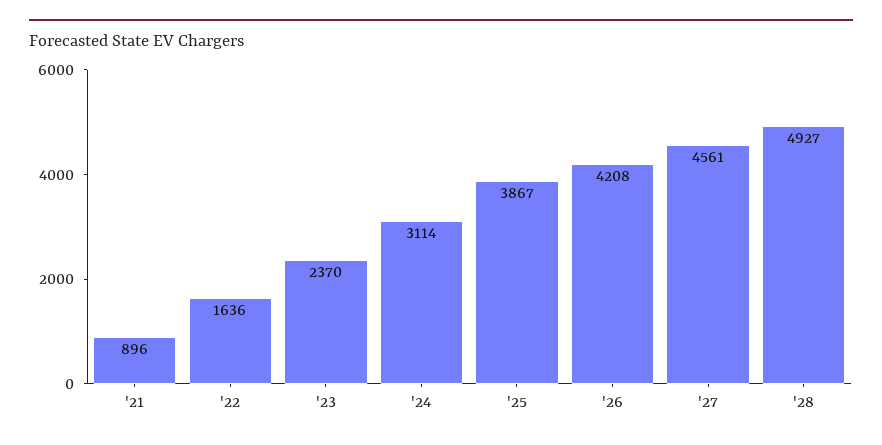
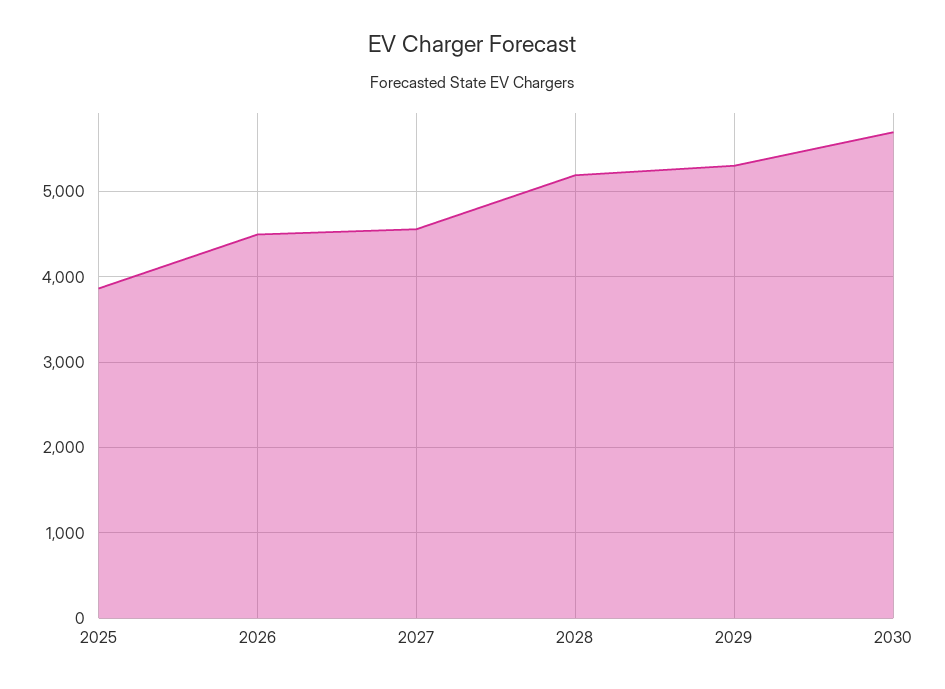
'21: 896 -> none
'22: 1636 -> none
'23: 2370 -> none
'24: 3114 -> none
'26: 4208 -> 4500
'28: 4927 -> 5200
2029: none -> 5300
2030: none -> 5700

